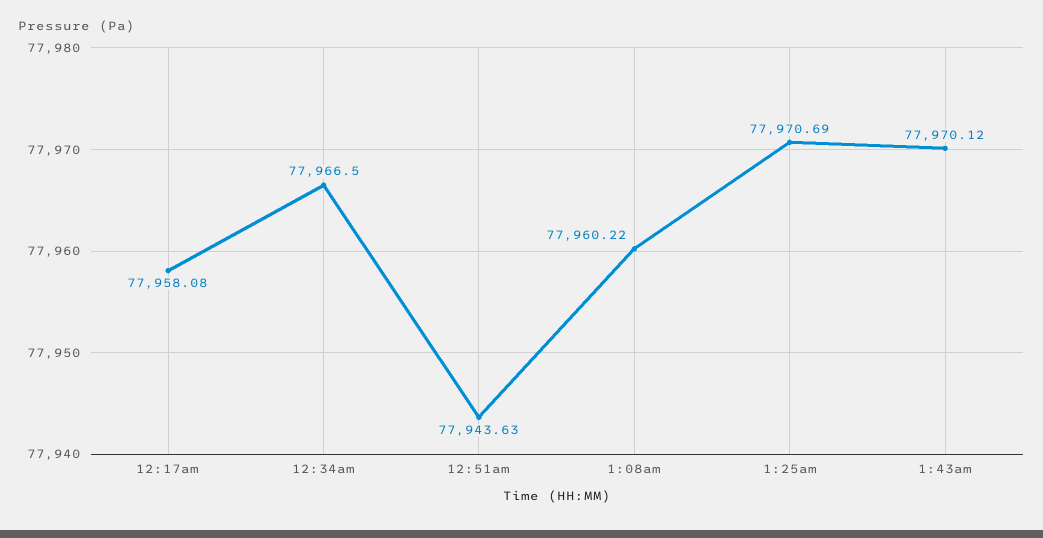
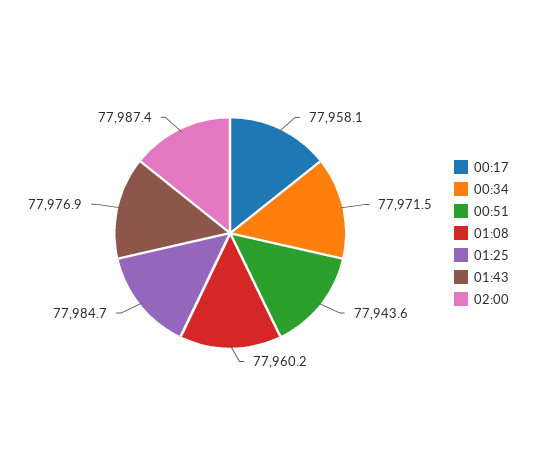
12:34am: 77966.5 -> 77971.5
1:25am: 77970.69 -> 77984.7
1:43am: 77970.12 -> 77976.9
02:00: none -> 77987.4

